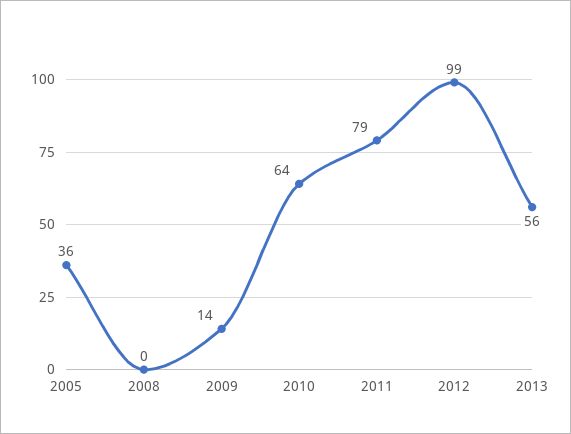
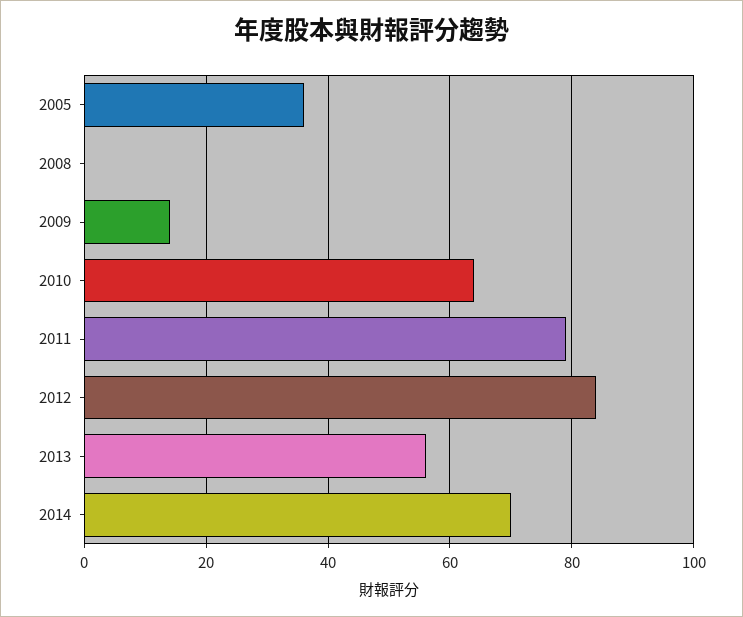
2012: 99 -> 85
2014: none -> 70

